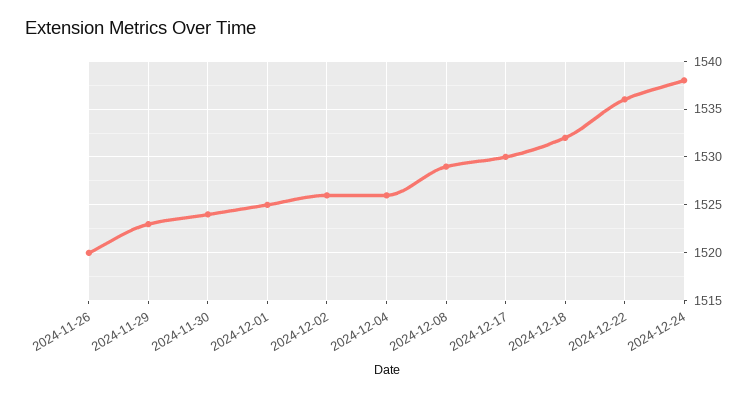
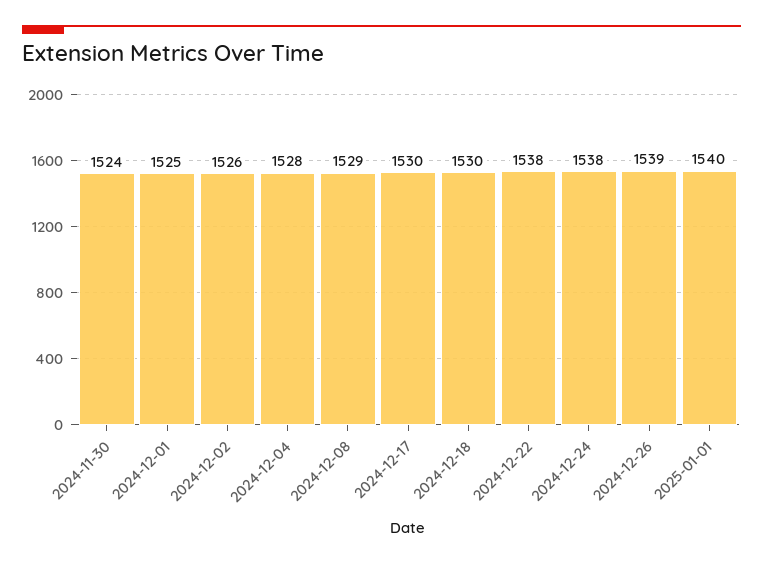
2024-11-26: 1520 -> none
2024-11-29: 1523 -> none
2024-12-04: 1526 -> 1528
2024-12-18: 1532 -> 1530
2024-12-22: 1536 -> 1538
2024-12-26: none -> 1539
2025-01-01: none -> 1540

